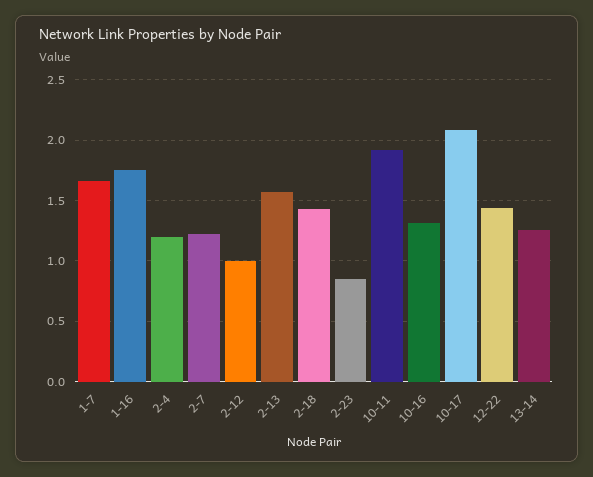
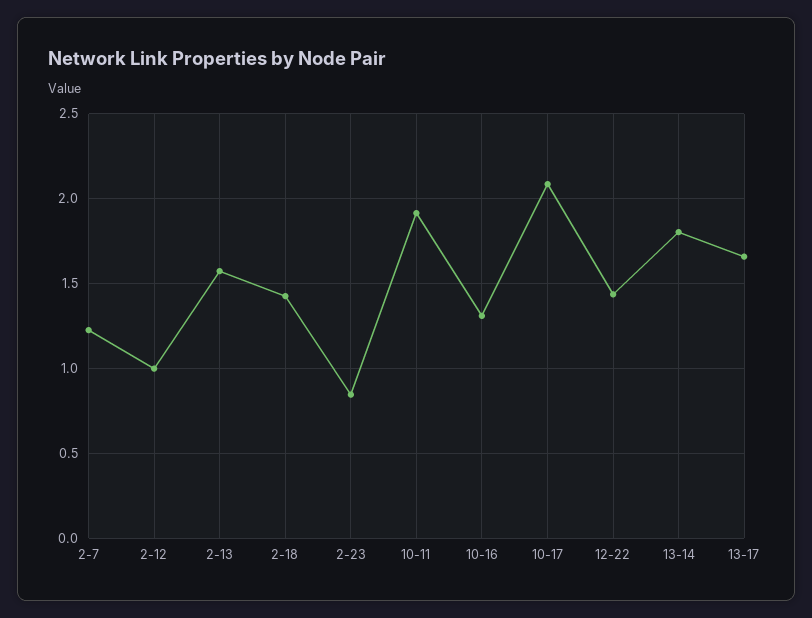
1-7: 1.65 -> none
1-16: 1.75 -> none
2-4: 1.2 -> none
13-14: 1.25 -> 1.8
13-17: none -> 1.65

